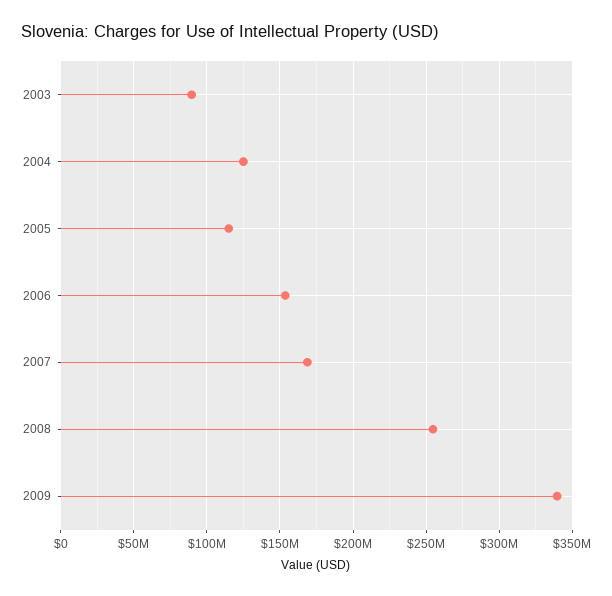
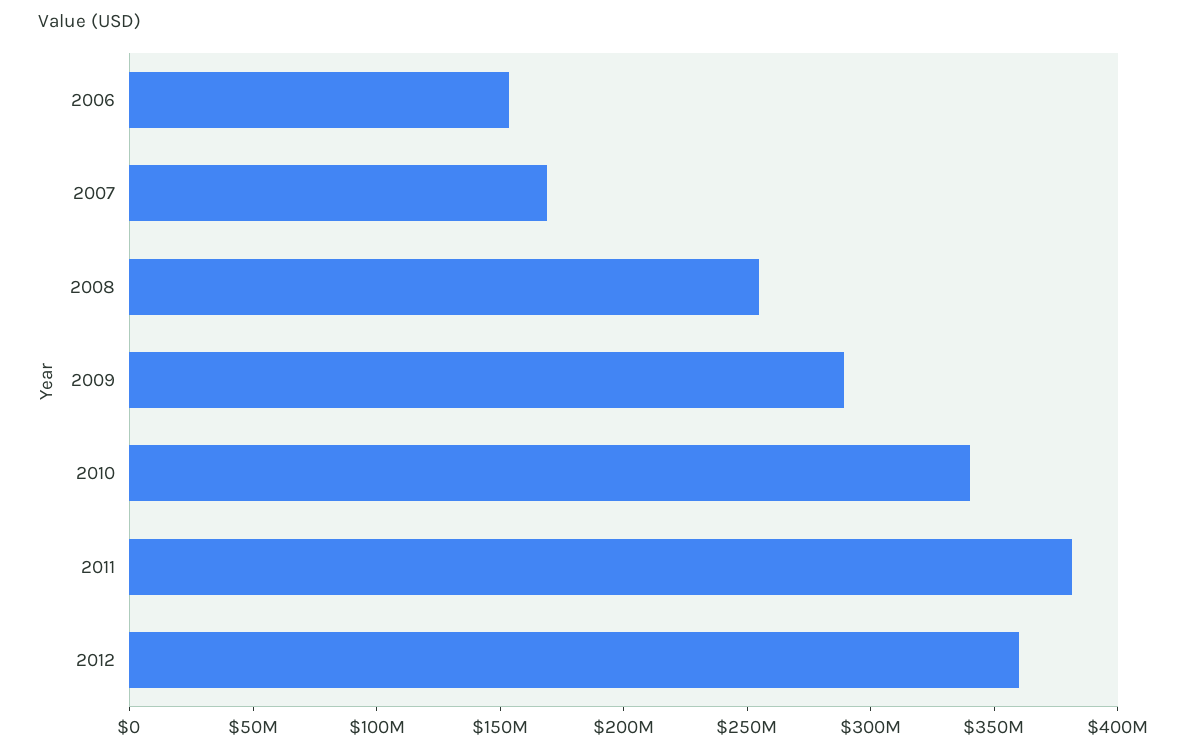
2003: 90000000 -> none
2004: 125000000 -> none
2005: 115000000 -> none
2009: 340000000 -> 290000000
2010: none -> 340000000
2011: none -> 380000000
2012: none -> 360000000

